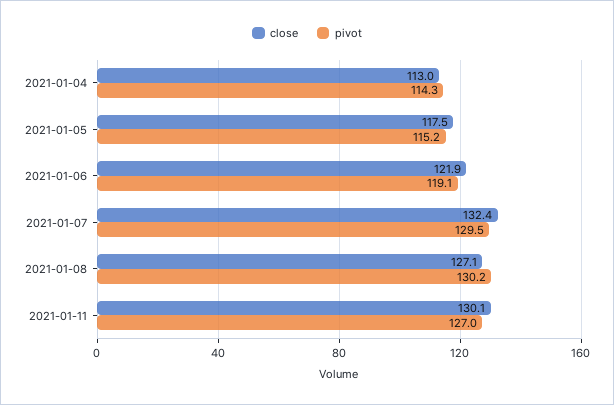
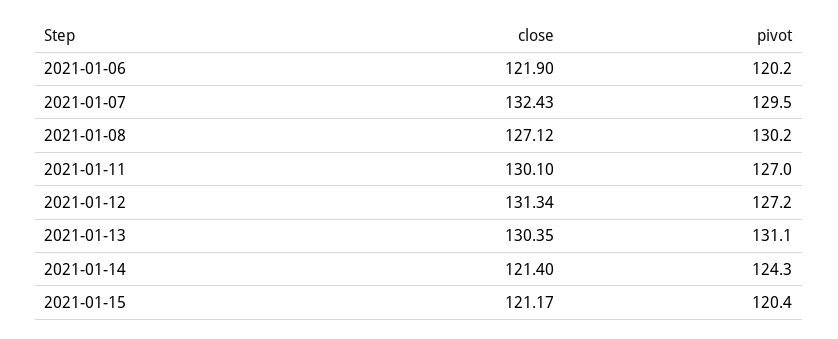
close, 2021-01-04: 113 -> none
pivot, 2021-01-04: 114.3 -> none
close, 2021-01-05: 117.5 -> none
pivot, 2021-01-05: 115.2 -> none
pivot, 2021-01-06: 119.1 -> 120.2
close, 2021-01-12: none -> 131.34
pivot, 2021-01-12: none -> 127.2
close, 2021-01-13: none -> 130.35
pivot, 2021-01-13: none -> 131.1
close, 2021-01-14: none -> 121.4
pivot, 2021-01-14: none -> 124.3
close, 2021-01-15: none -> 121.17
pivot, 2021-01-15: none -> 120.4

